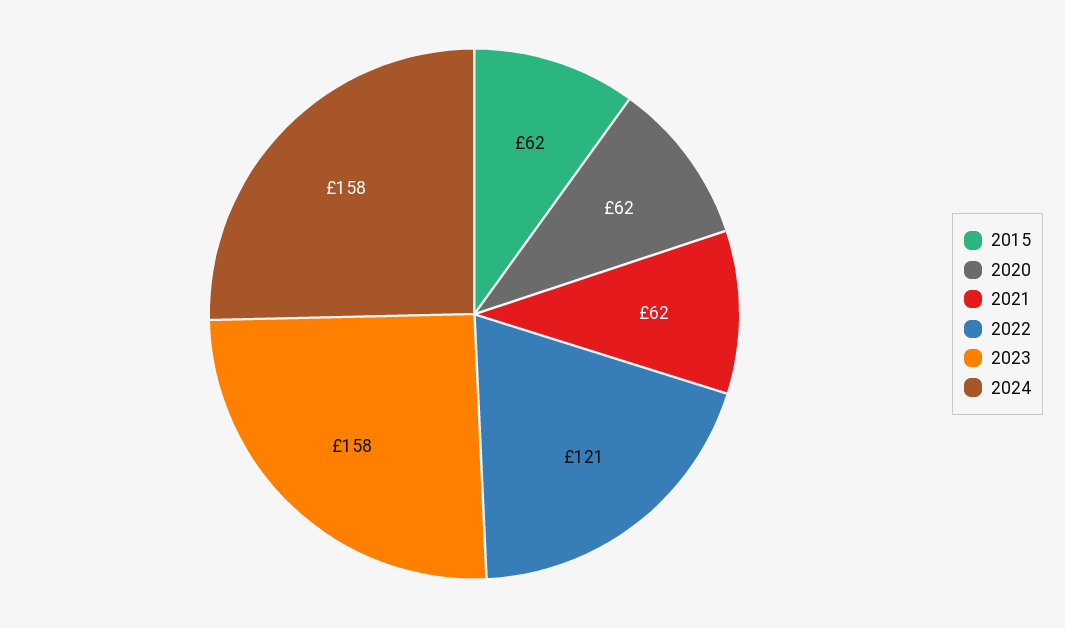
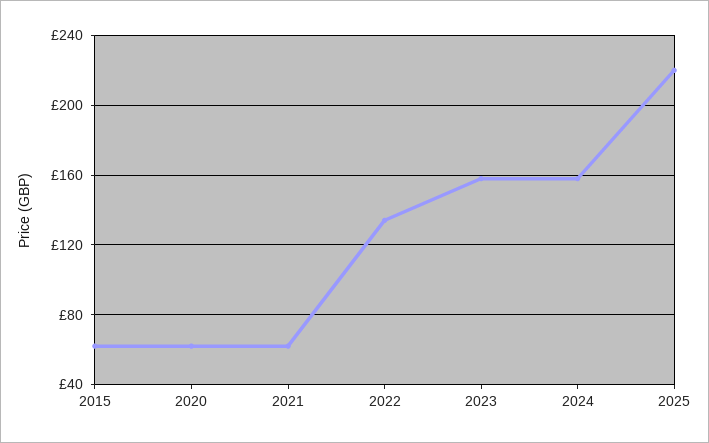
2022: 121 -> 135
2025: none -> 220

